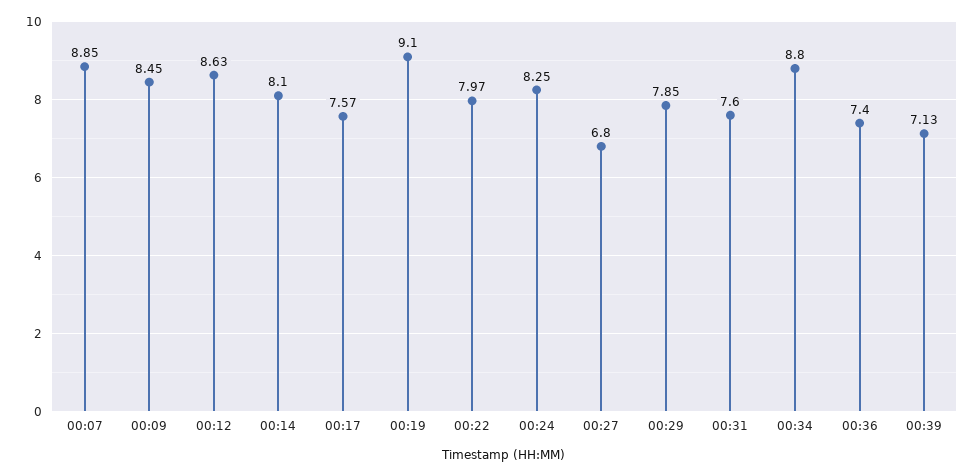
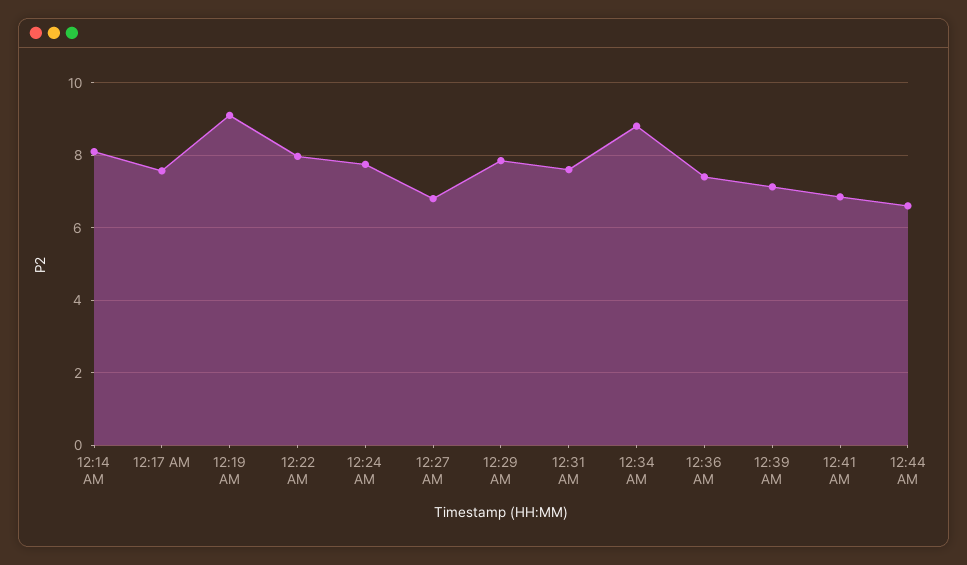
00:07: 8.85 -> none
00:09: 8.45 -> none
00:12: 8.63 -> none
00:24: 8.25 -> 7.8
12:41 AM: none -> 6.8
12:44 AM: none -> 6.6

